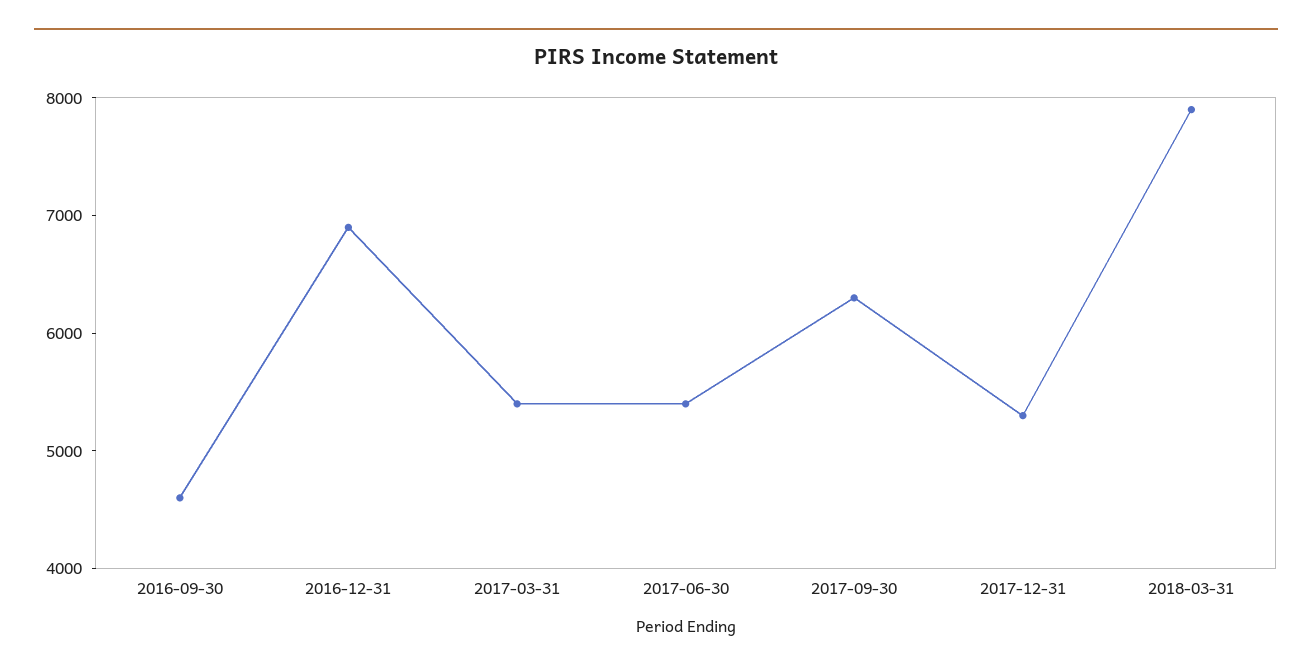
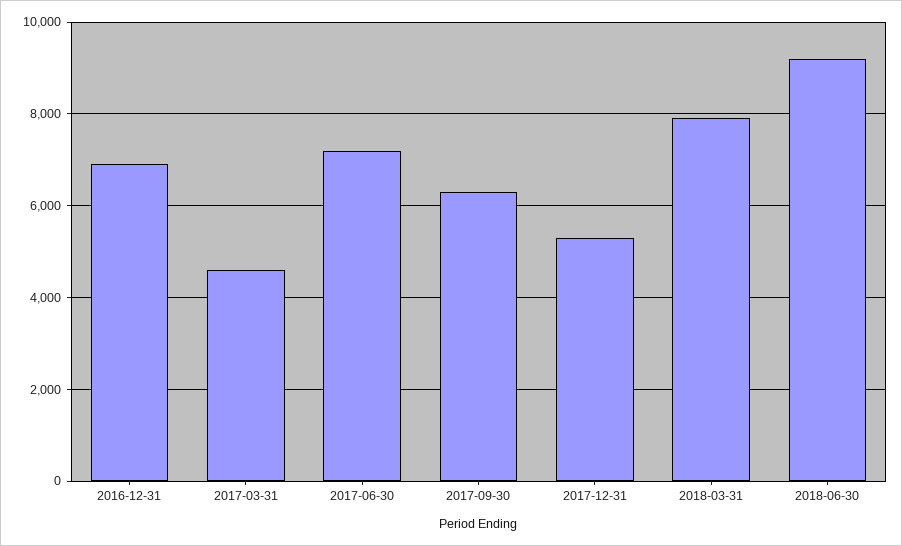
2016-09-30: 4600 -> none
2017-03-31: 5400 -> 4600
2017-06-30: 5400 -> 7200
2018-06-30: none -> 9200

